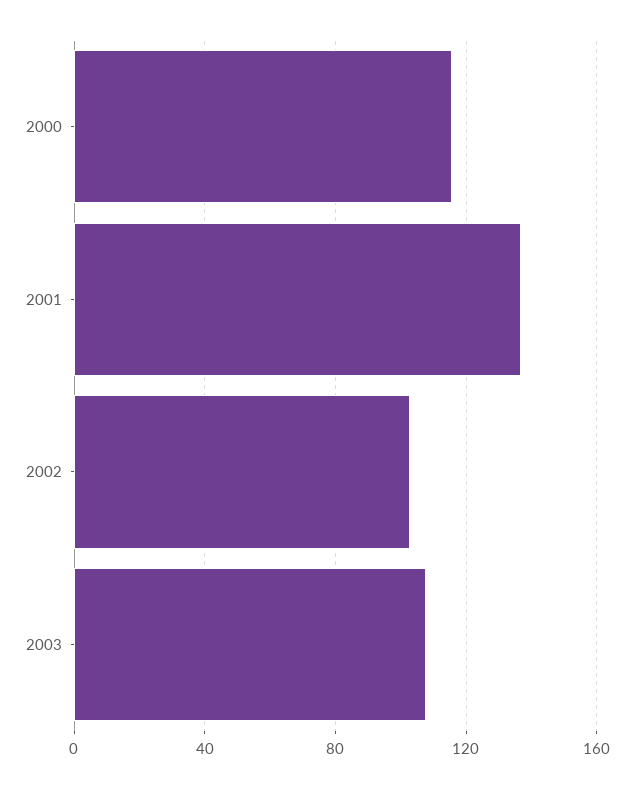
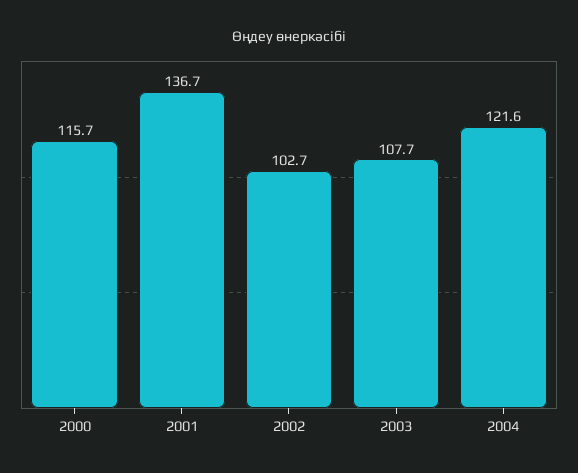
2004: none -> 121.6

